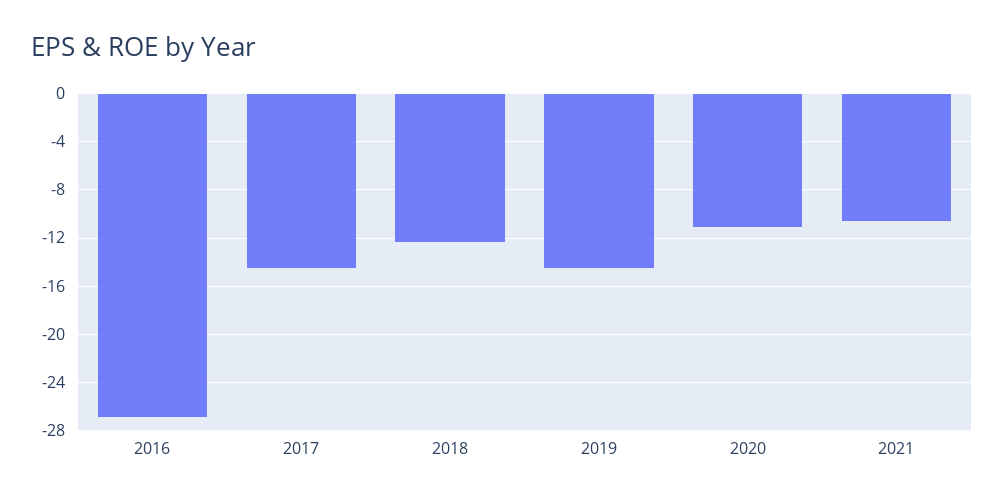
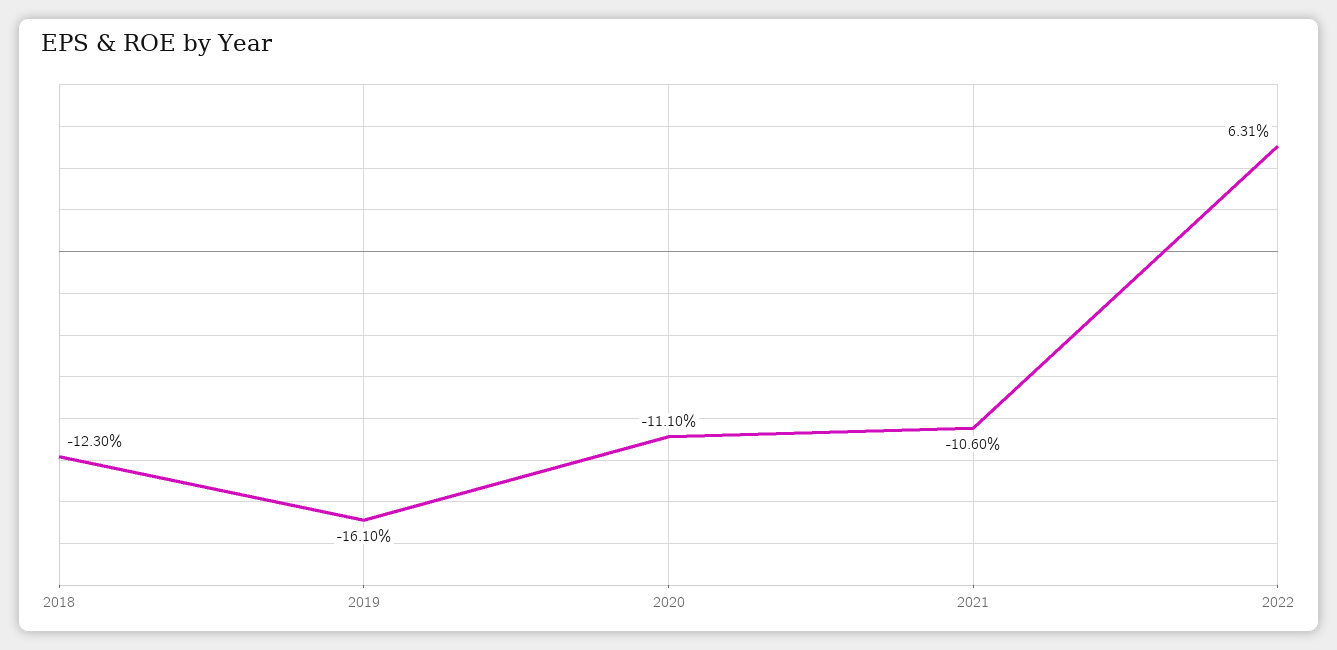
2016: -27 -> none
2017: -14.5 -> none
2019: -14.5 -> -16.1
2022: none -> 6.31

